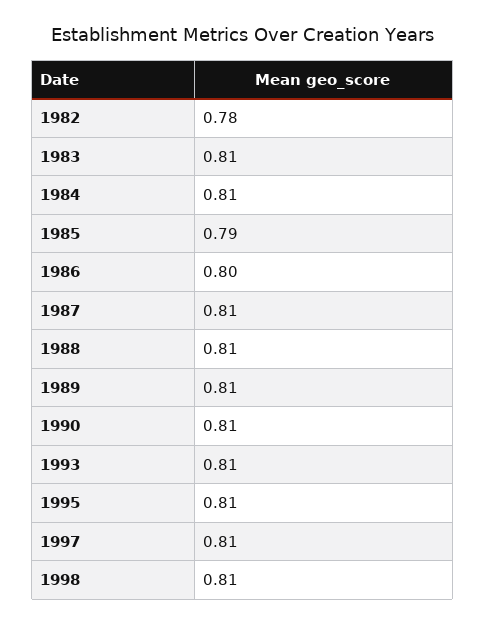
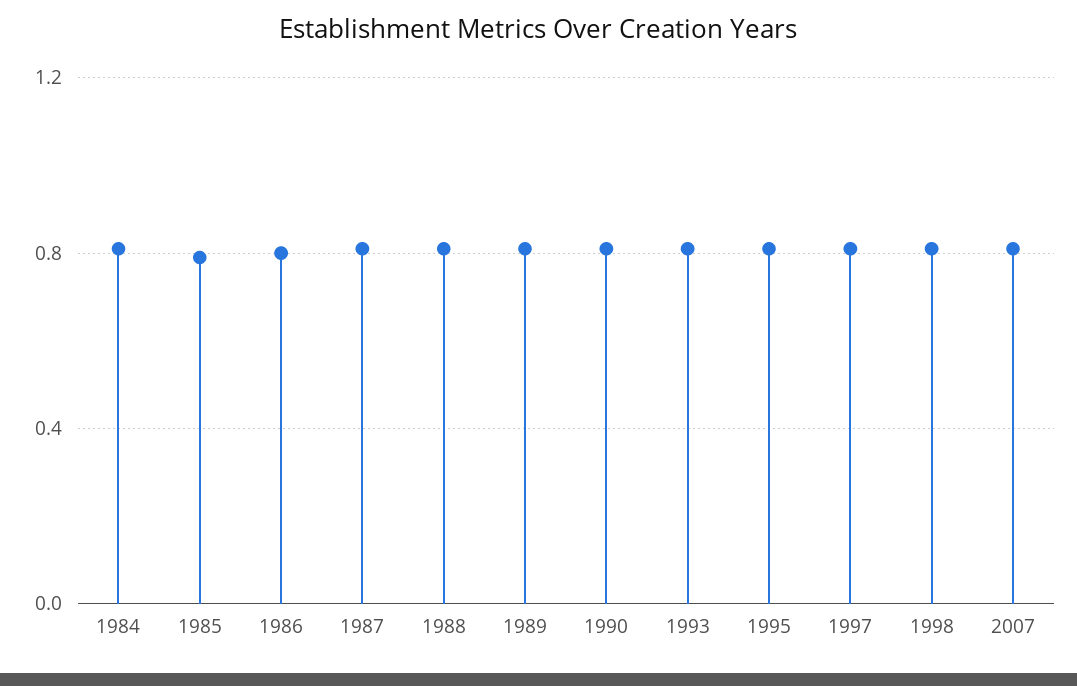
1982: 0.78 -> none
1983: 0.81 -> none
2007: none -> 0.8

